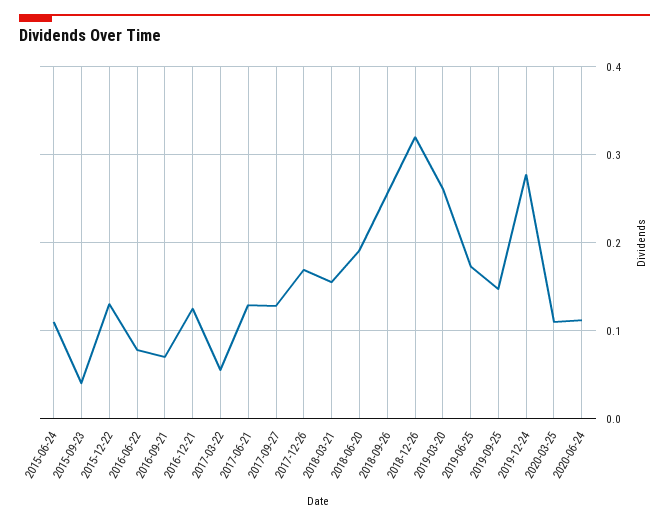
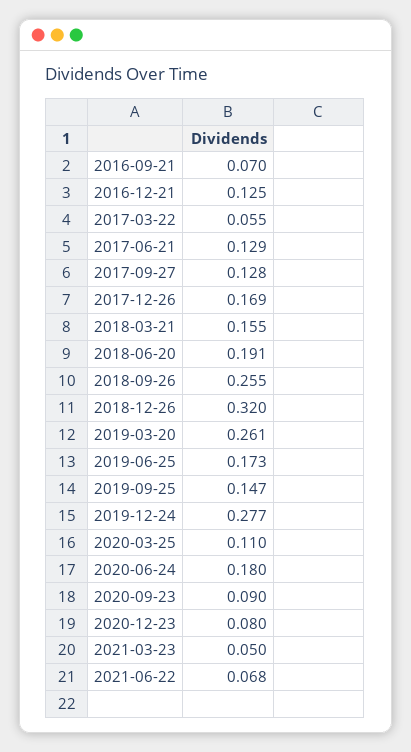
2015-06-24: 0.11 -> none
2015-09-23: 0.04 -> none
2015-12-22: 0.13 -> none
2016-06-22: 0.08 -> none
2020-06-24: 0.11 -> 0.18
2020-09-23: none -> 0.09
2020-12-23: none -> 0.08
2021-03-23: none -> 0.05
2021-06-22: none -> 0.068

